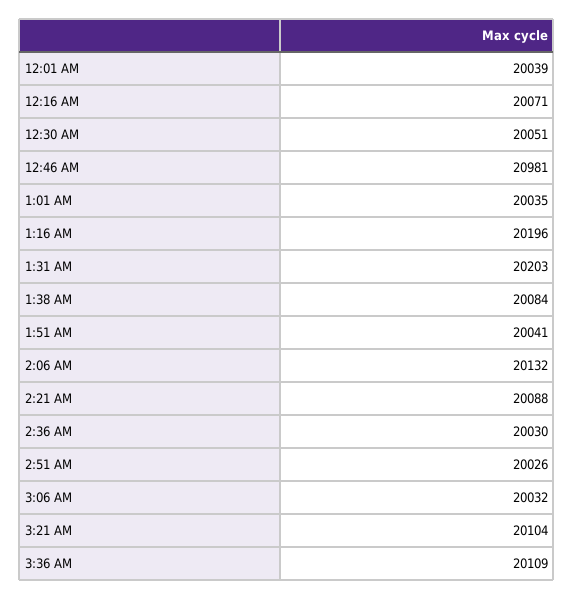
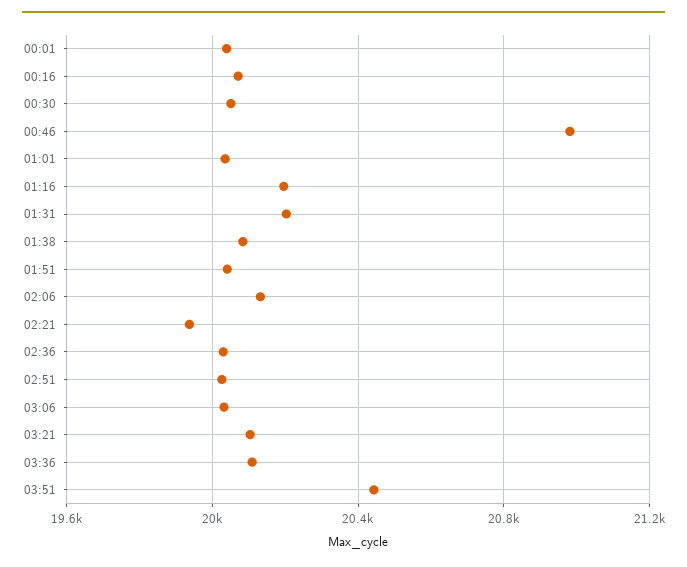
2:21 AM: 20088 -> 19950
03:51: none -> 20450

